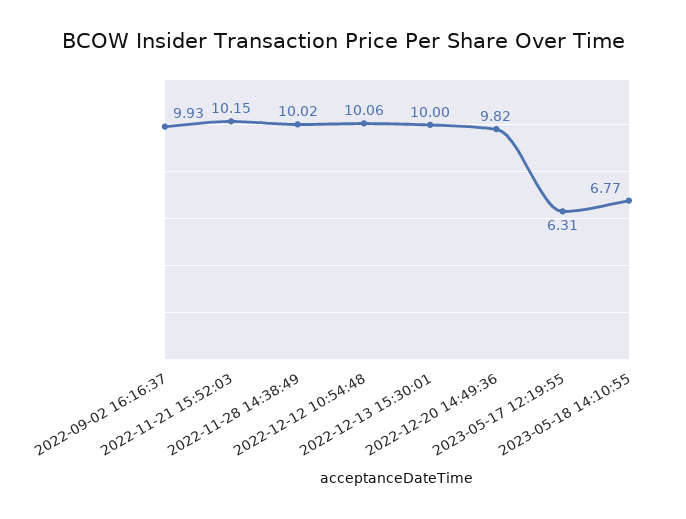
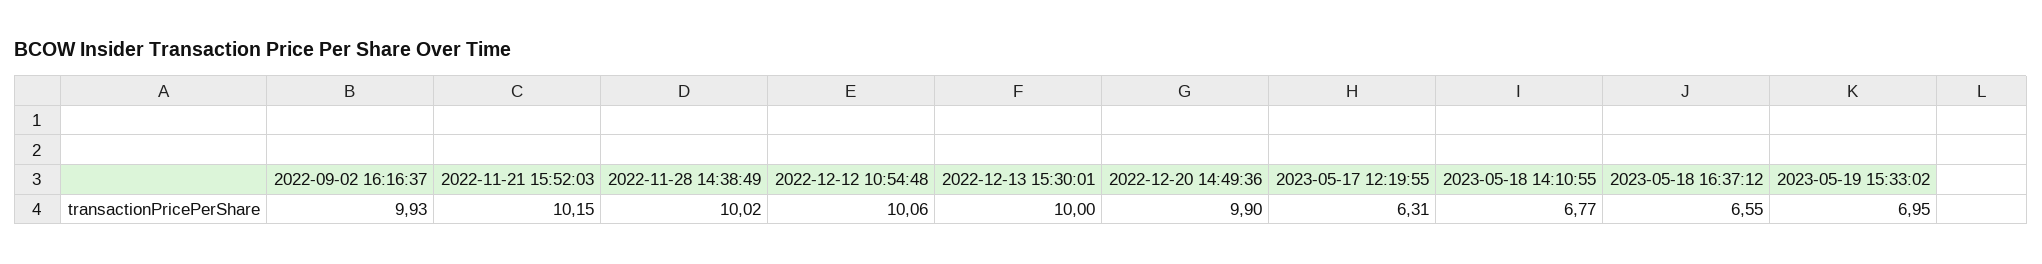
2022-12-20 14:49:36: 9.82 -> 9.9
2023-05-18 16:37:12: none -> 6.55
2023-05-19 15:33:02: none -> 6.95

